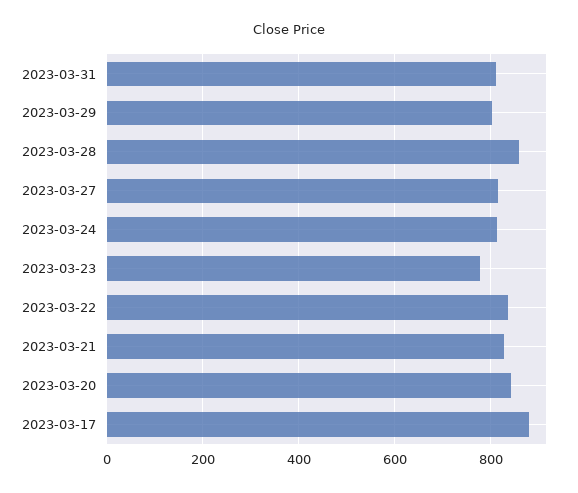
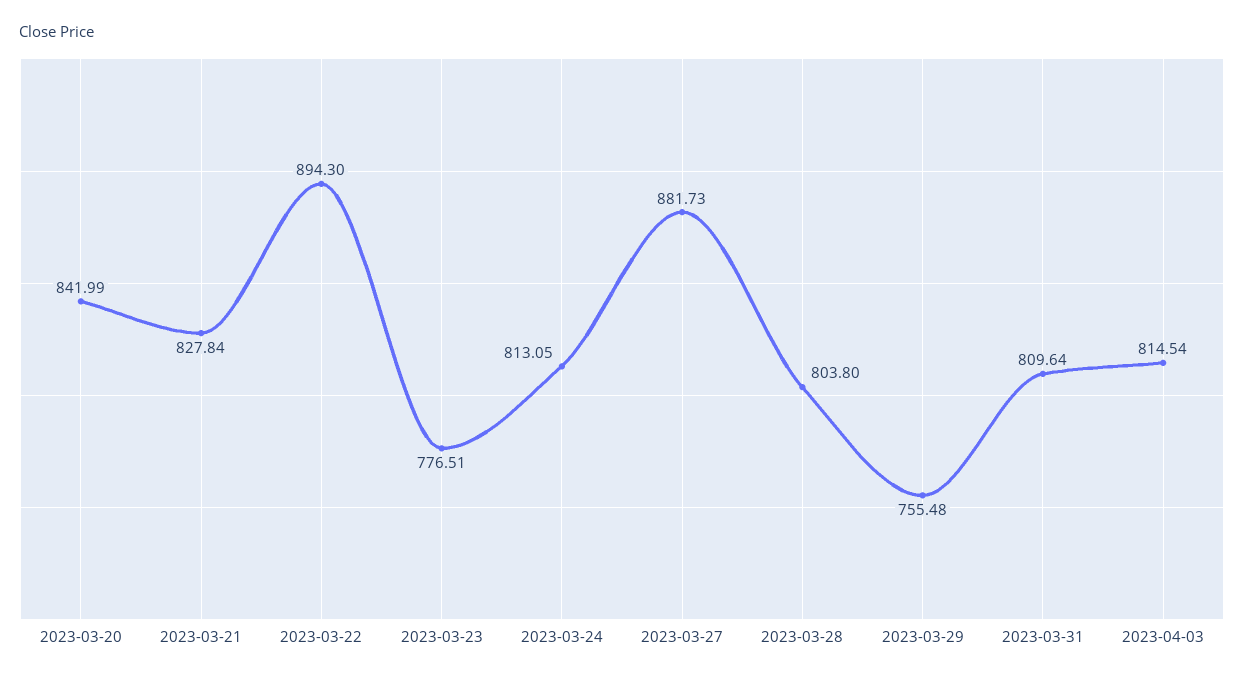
2023-03-29: 800 -> 755.48
2023-03-28: 860 -> 803.8
2023-03-27: 820 -> 881.73
2023-03-22: 840 -> 894.3
2023-03-17: 880 -> none
2023-04-03: none -> 814.54

